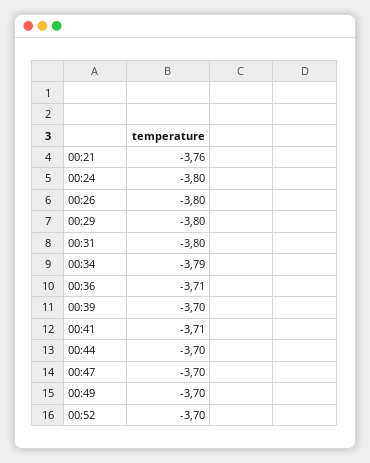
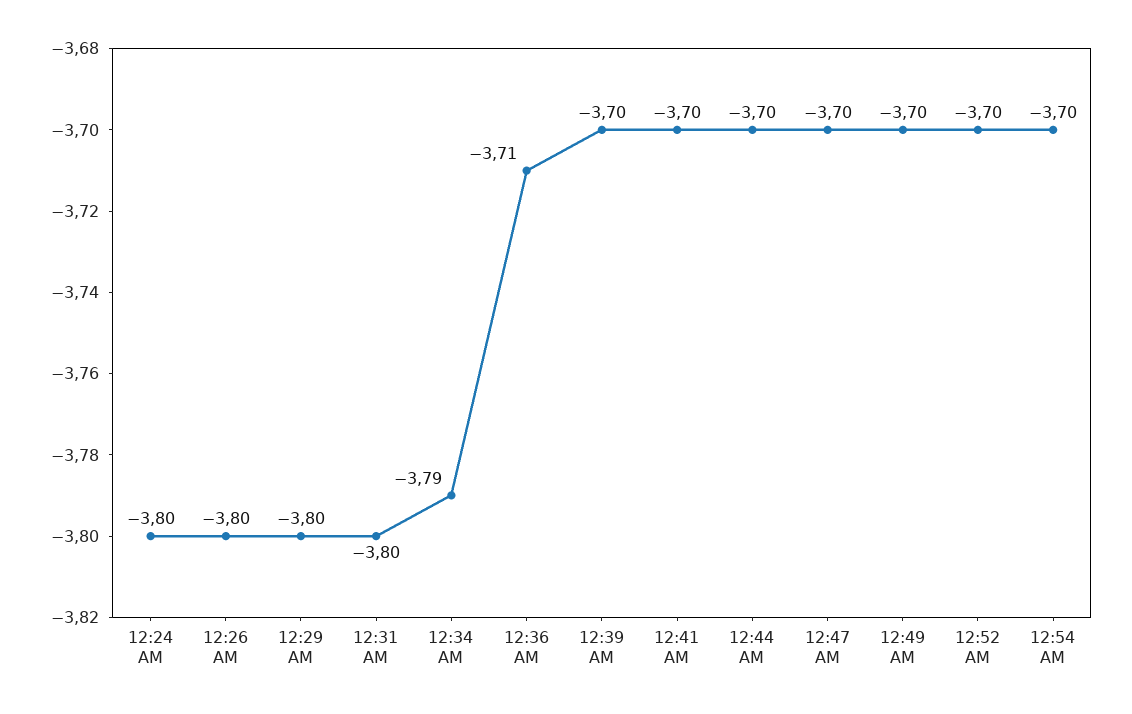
00:21: -3.76 -> none
00:41: -3.71 -> -3.7
12:54 AM: none -> -3.7

